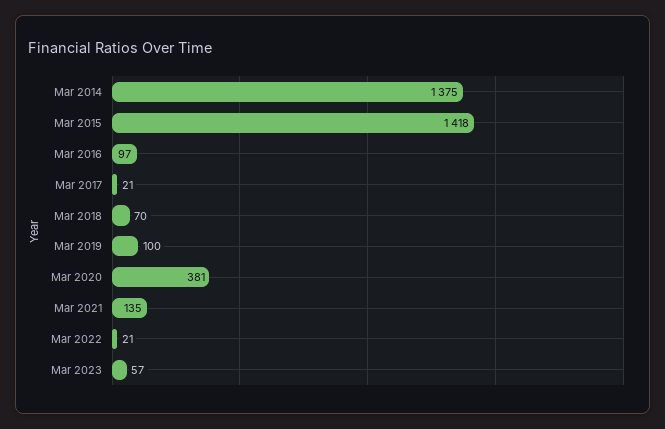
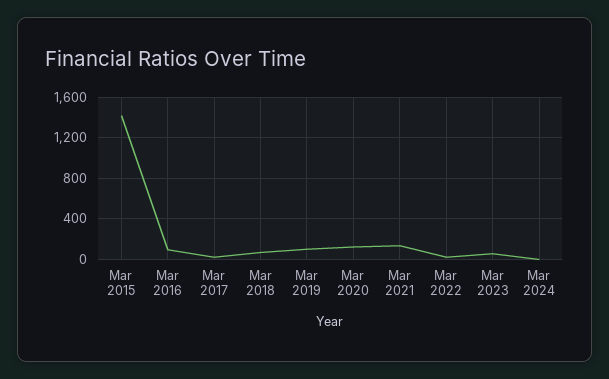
Mar 2014: 1375 -> none
Mar 2020: 381 -> 100
Mar 2024: none -> 0

